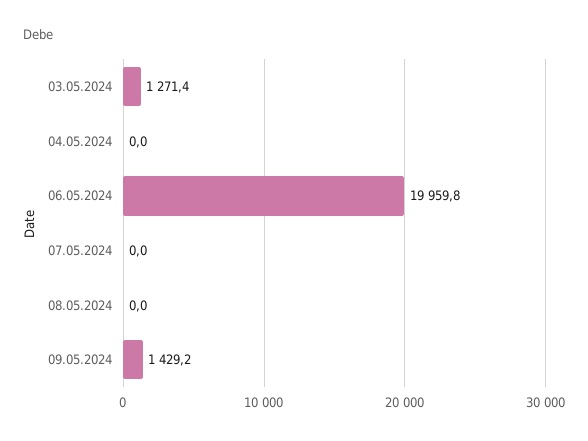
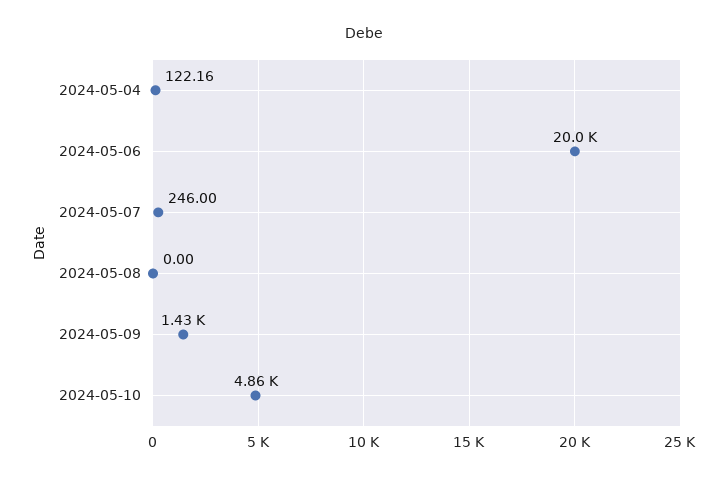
03.05.2024: 1271.4 -> none
04.05.2024: 0 -> 122.16
07.05.2024: 0 -> 246
2024-05-10: none -> 4860

